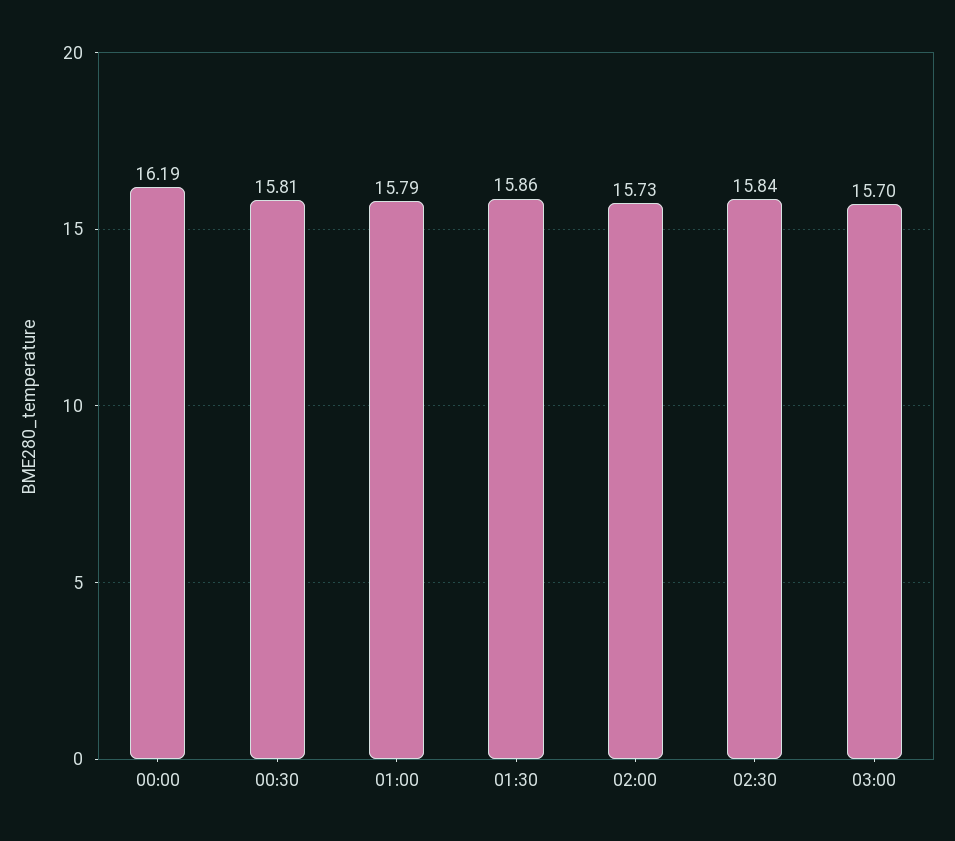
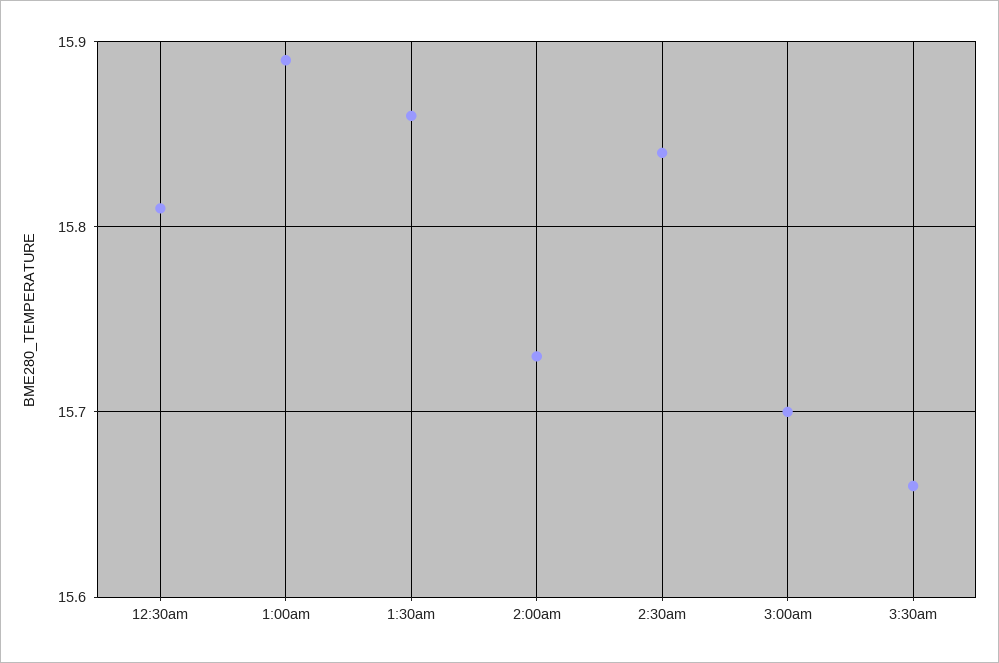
00:00: 16.19 -> none
01:00: 15.79 -> 15.89
3:30am: none -> 15.66

